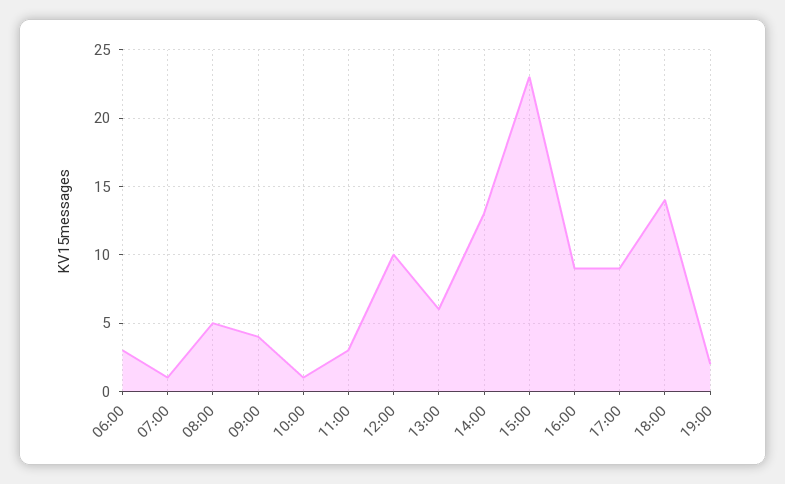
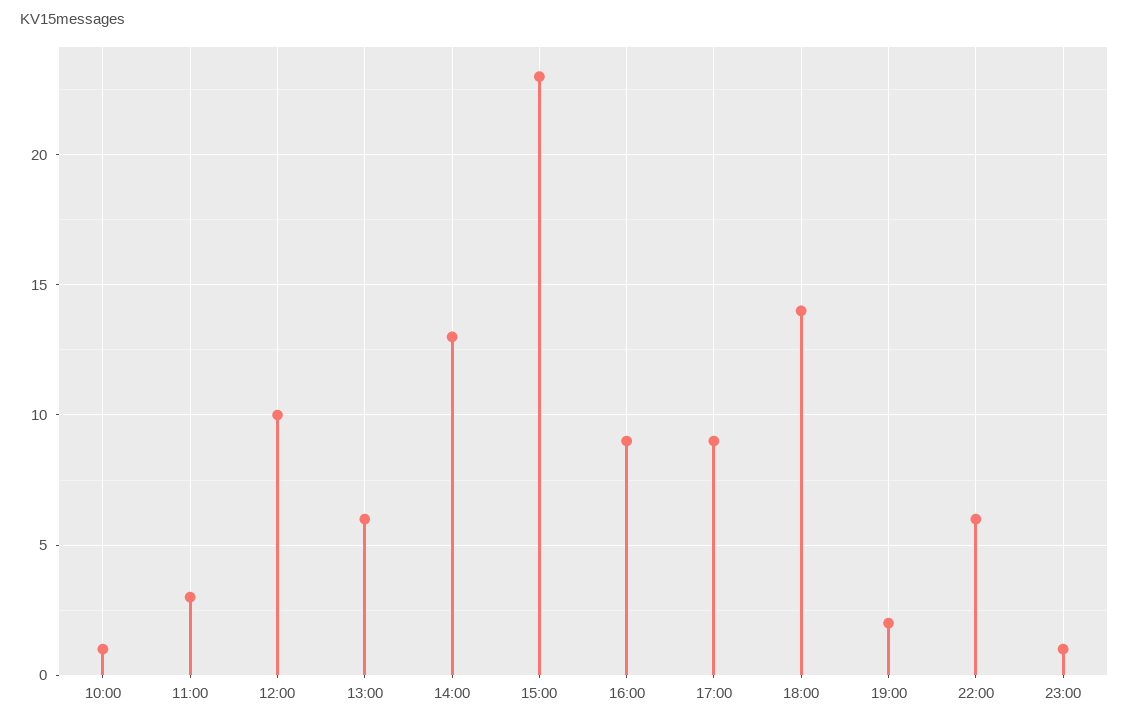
06:00: 3 -> none
07:00: 1 -> none
08:00: 5 -> none
09:00: 4 -> none
22:00: none -> 6
23:00: none -> 1

